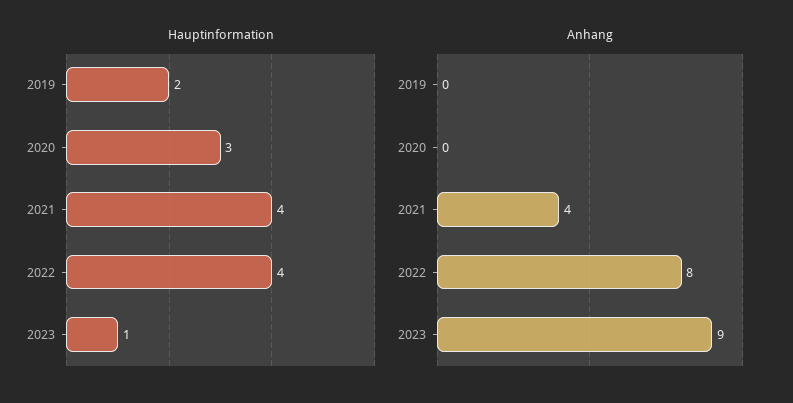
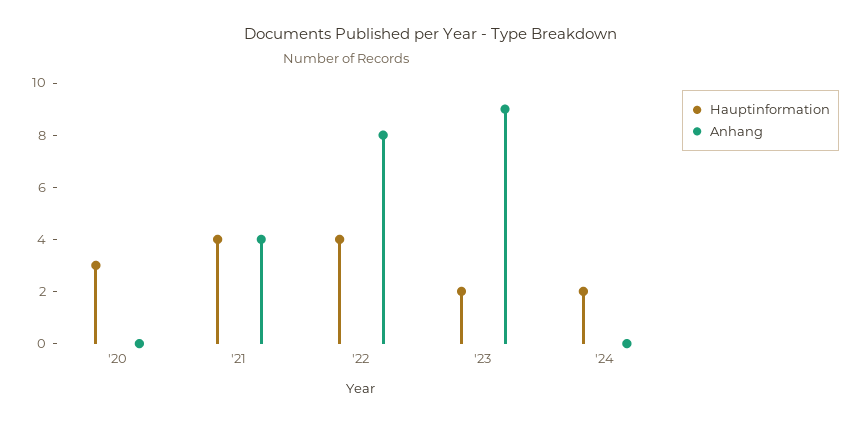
Hauptinformation, 2019: 2 -> none
Hauptinformation, 2023: 1 -> 2
Anhang, 2019: 0 -> none
Hauptinformation, '24: none -> 2
Anhang, '24: none -> 0

